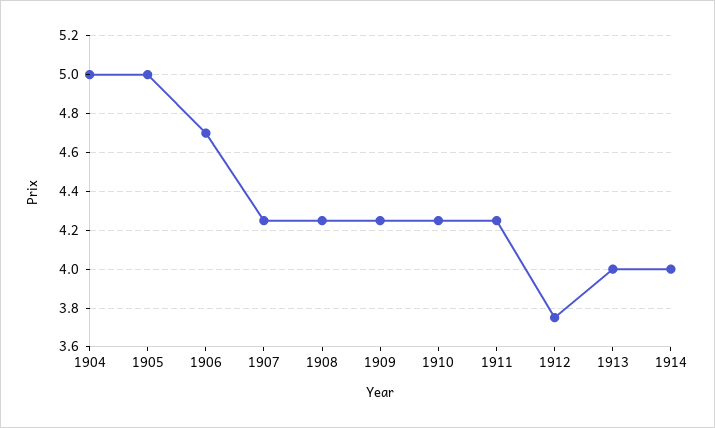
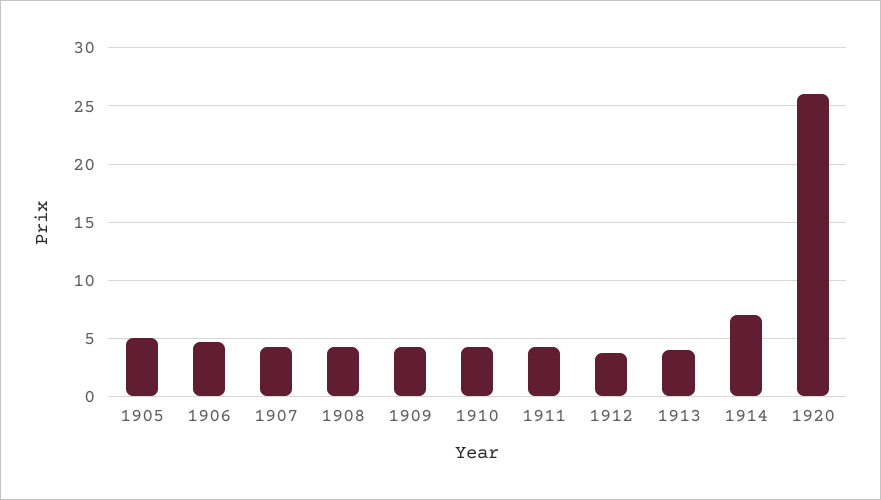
1904: 5 -> none
1914: 4 -> 7
1920: none -> 26

